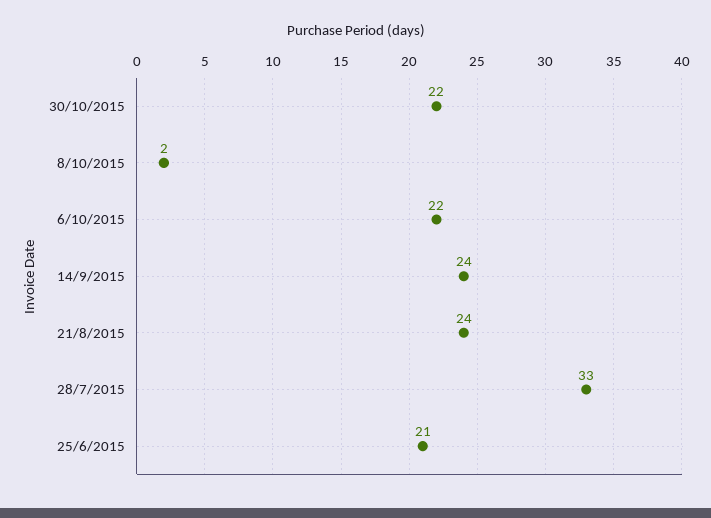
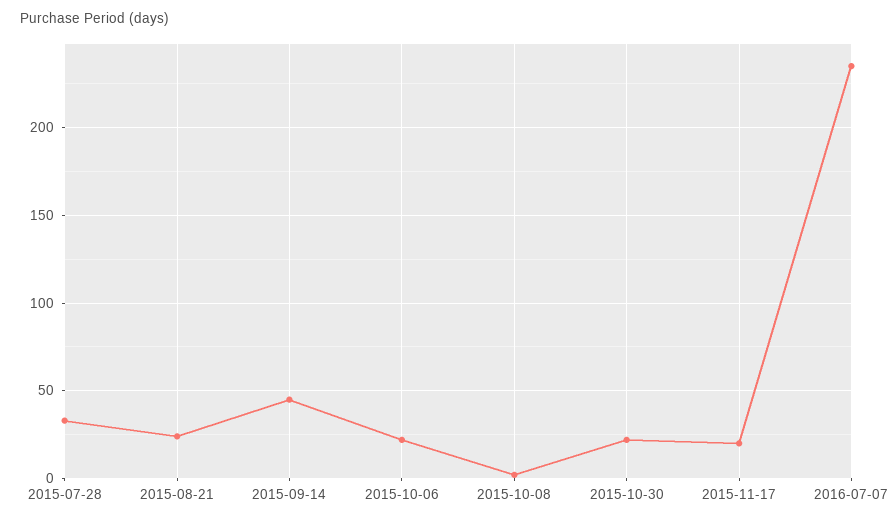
14/9/2015: 24 -> 45
25/6/2015: 21 -> none
2015-11-17: none -> 20
2016-07-07: none -> 235

